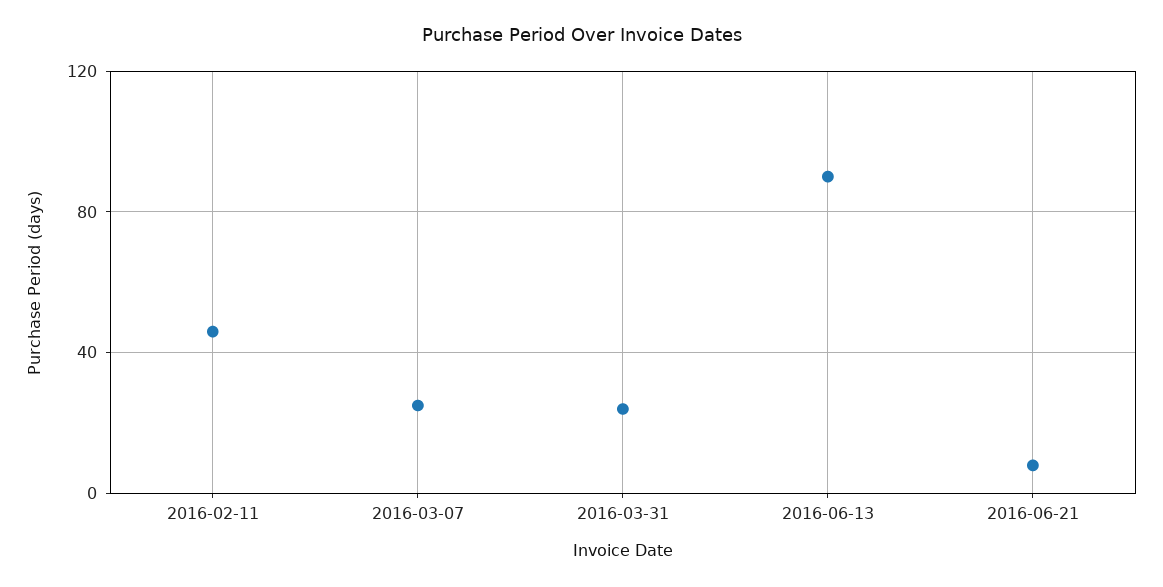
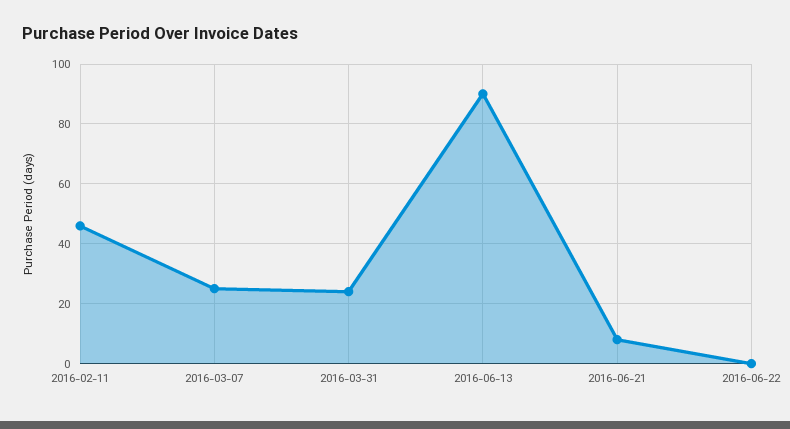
2016-06-22: none -> 0

